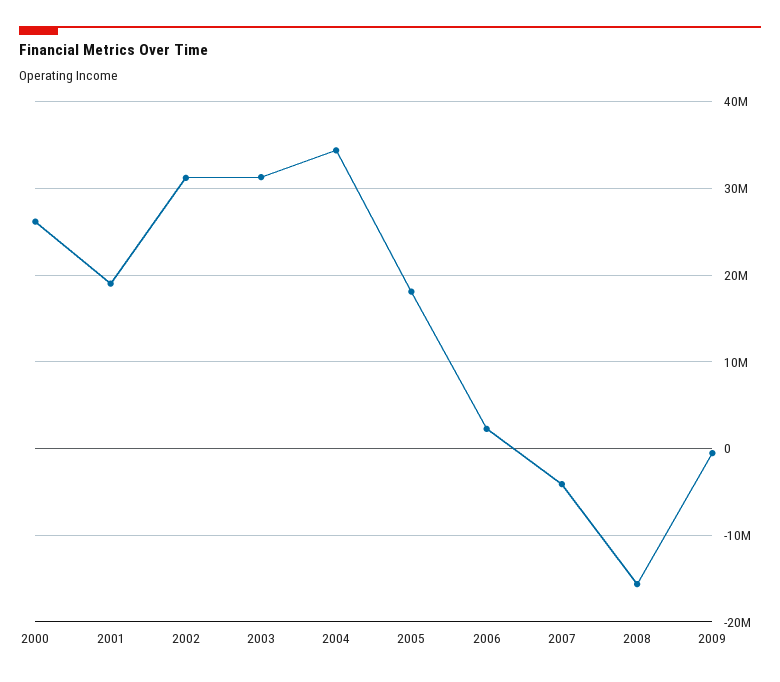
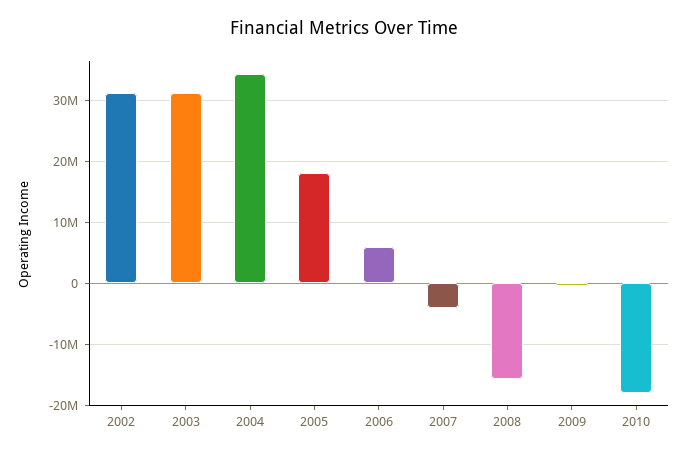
2000: 26000000 -> none
2001: 19000000 -> none
2006: 2000000 -> 6000000
2010: none -> -18000000

